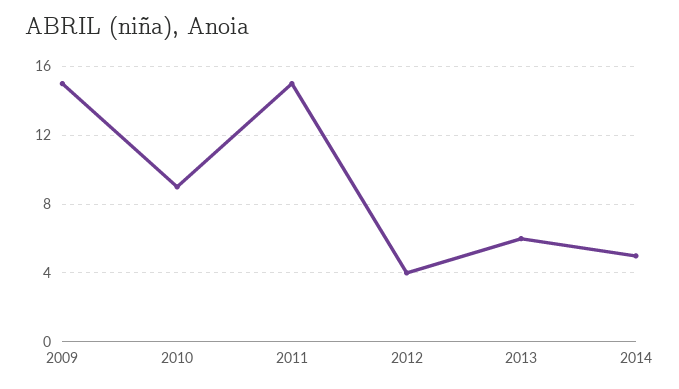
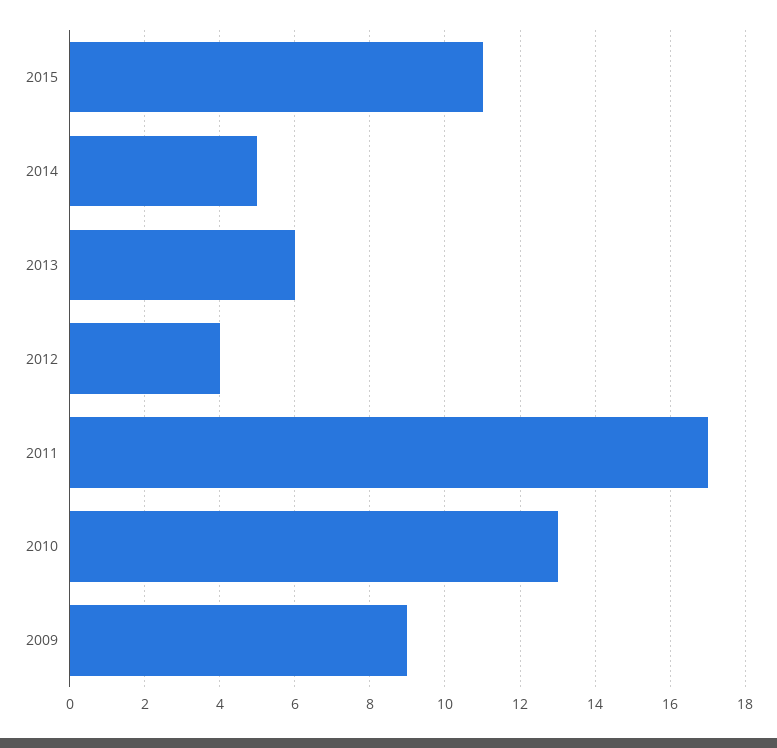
2009: 15 -> 9
2010: 9 -> 13
2011: 15 -> 17
2015: none -> 11

